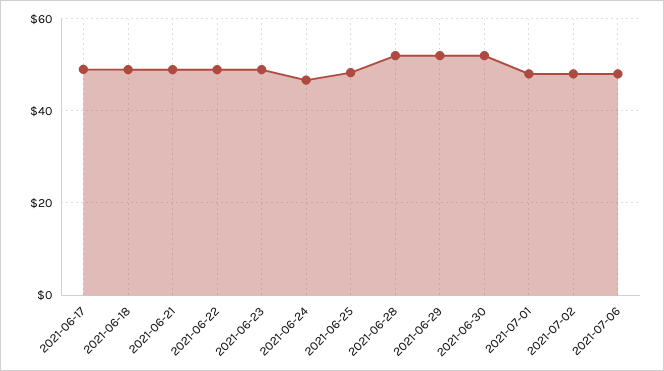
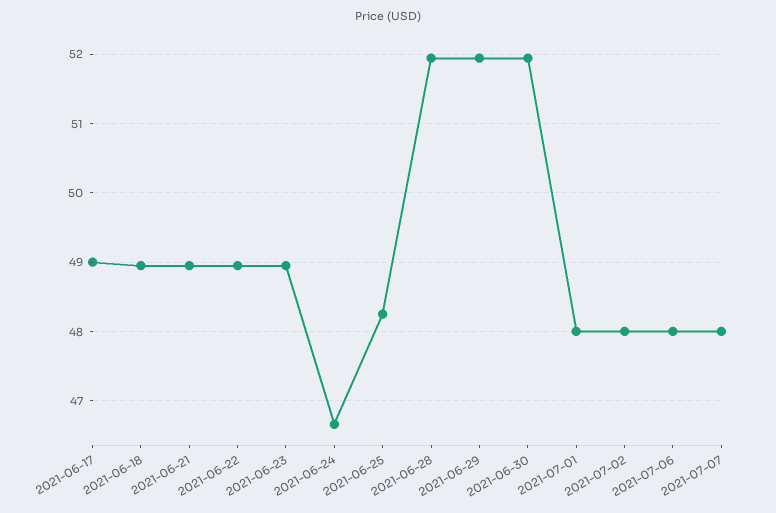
2021-07-07: none -> 48

